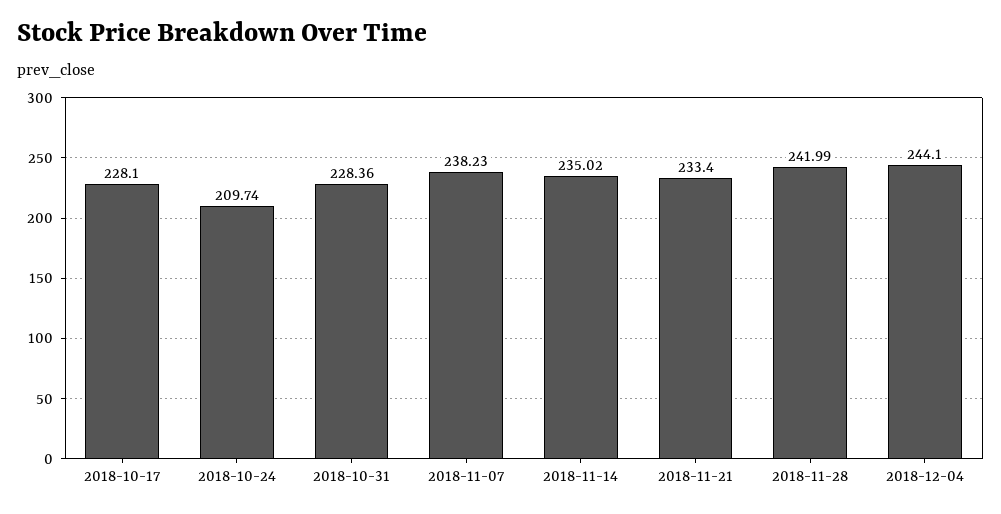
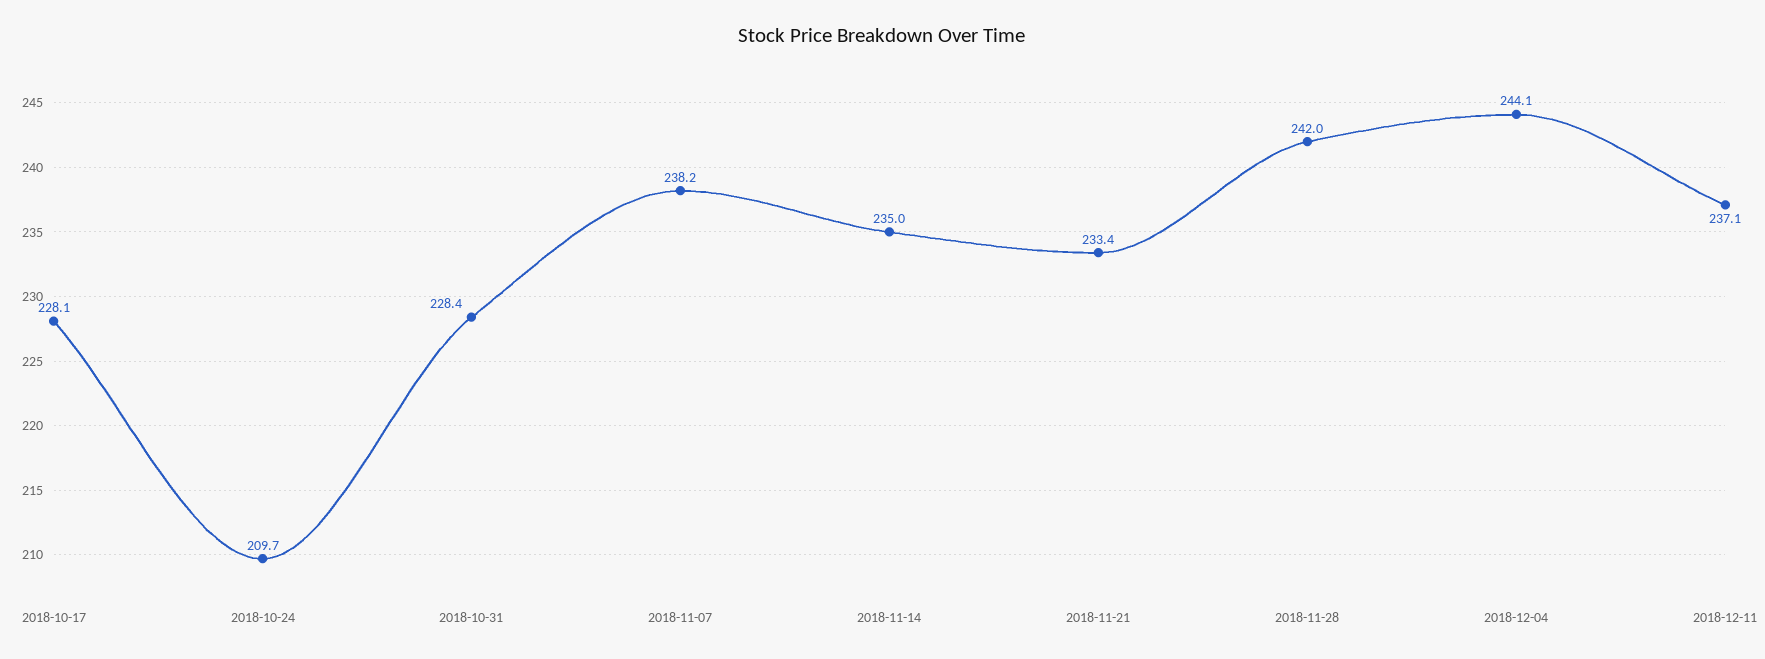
2018-12-11: none -> 237.1

